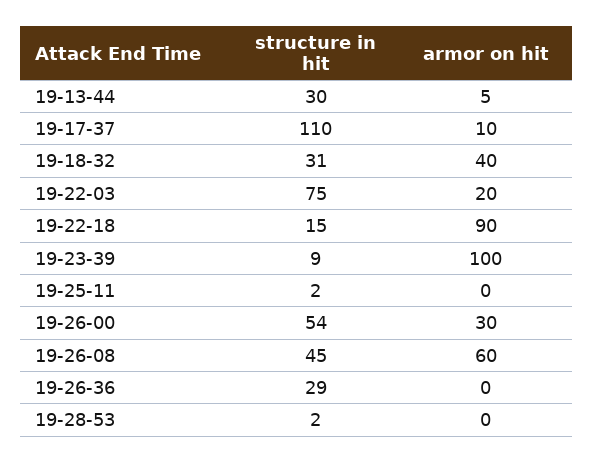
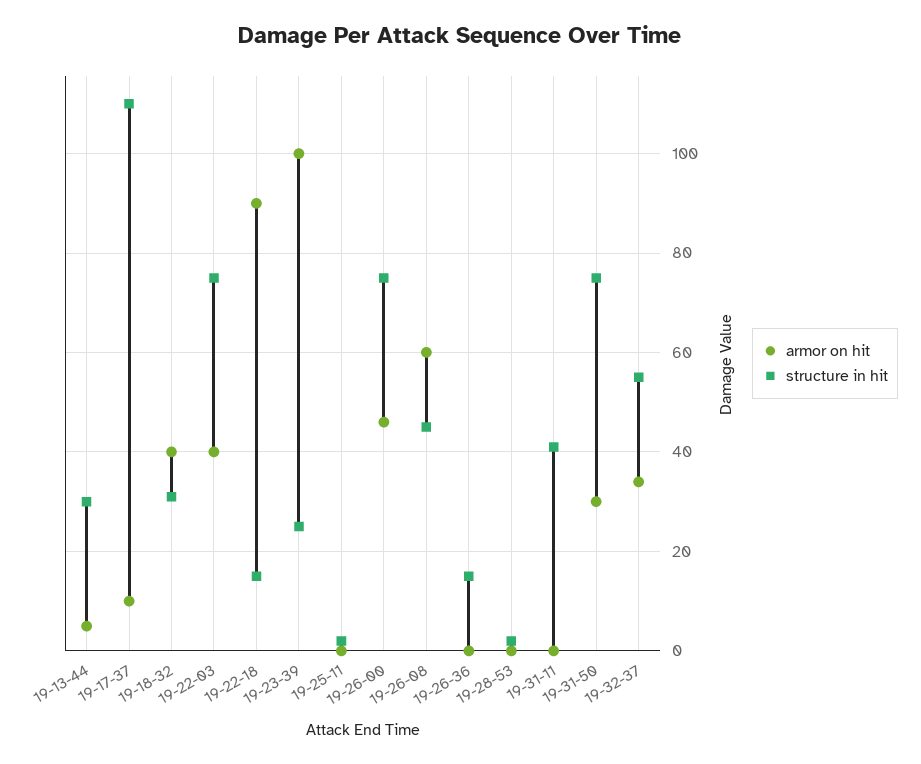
armor on hit, 19-22-03: 20 -> 40
structure in hit, 19-23-39: 9 -> 25
structure in hit, 19-26-00: 54 -> 75
armor on hit, 19-26-00: 30 -> 45
structure in hit, 19-26-36: 29 -> 15
armor on hit, 19-31-11: none -> 0
structure in hit, 19-31-11: none -> 40
armor on hit, 19-31-50: none -> 30
structure in hit, 19-31-50: none -> 75
armor on hit, 19-32-37: none -> 35
structure in hit, 19-32-37: none -> 55

